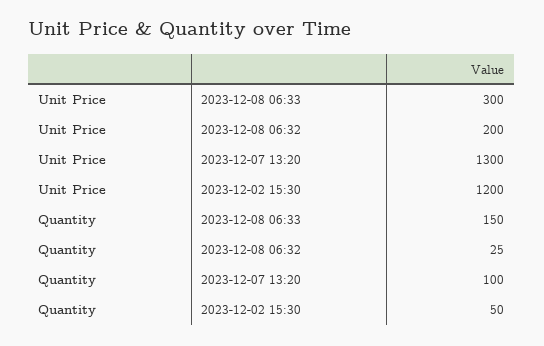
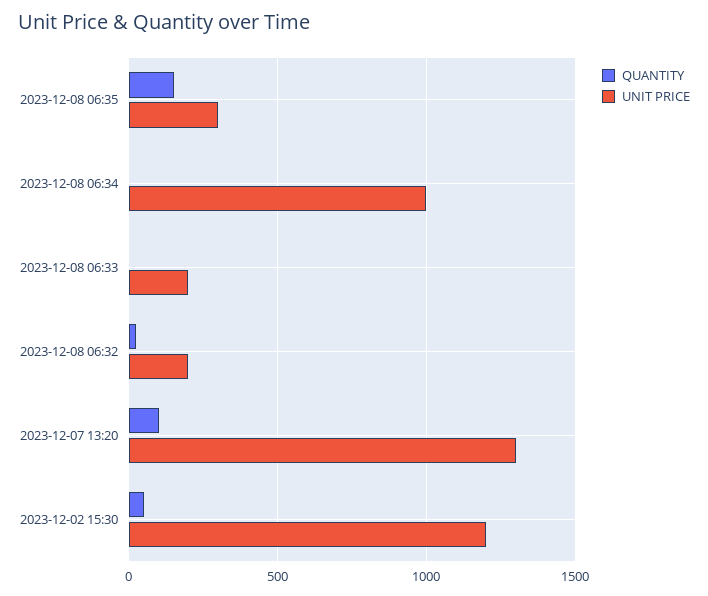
Unit Price, 2023-12-08 06:33: 300 -> 200
Quantity, 2023-12-08 06:33: 150 -> 0
Quantity, 2023-12-08 06:35: none -> 150
Unit Price, 2023-12-08 06:35: none -> 300
Quantity, 2023-12-08 06:34: none -> 0
Unit Price, 2023-12-08 06:34: none -> 1000

